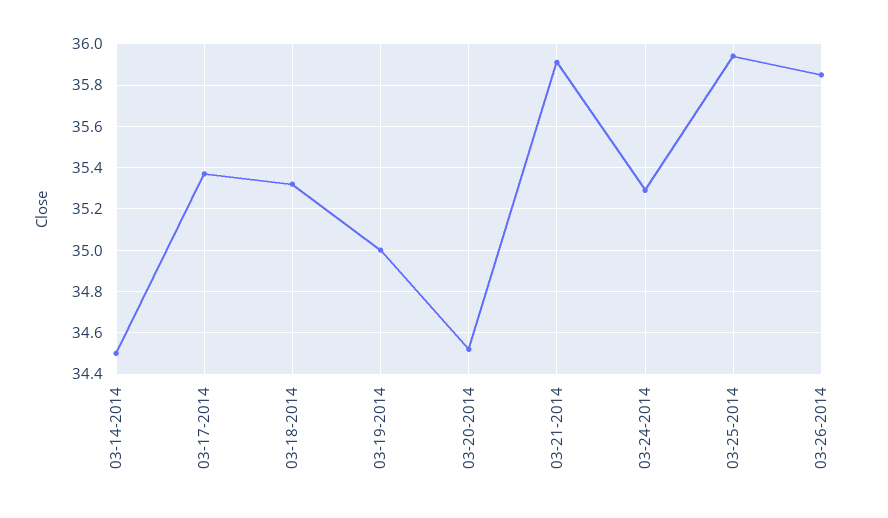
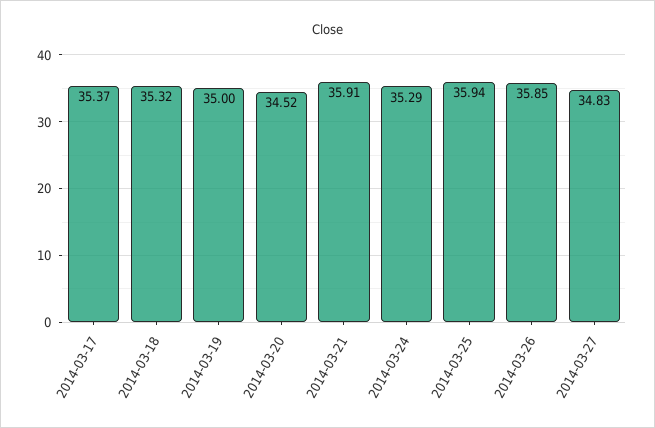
03-14-2014: 34.5 -> none
2014-03-27: none -> 34.83

